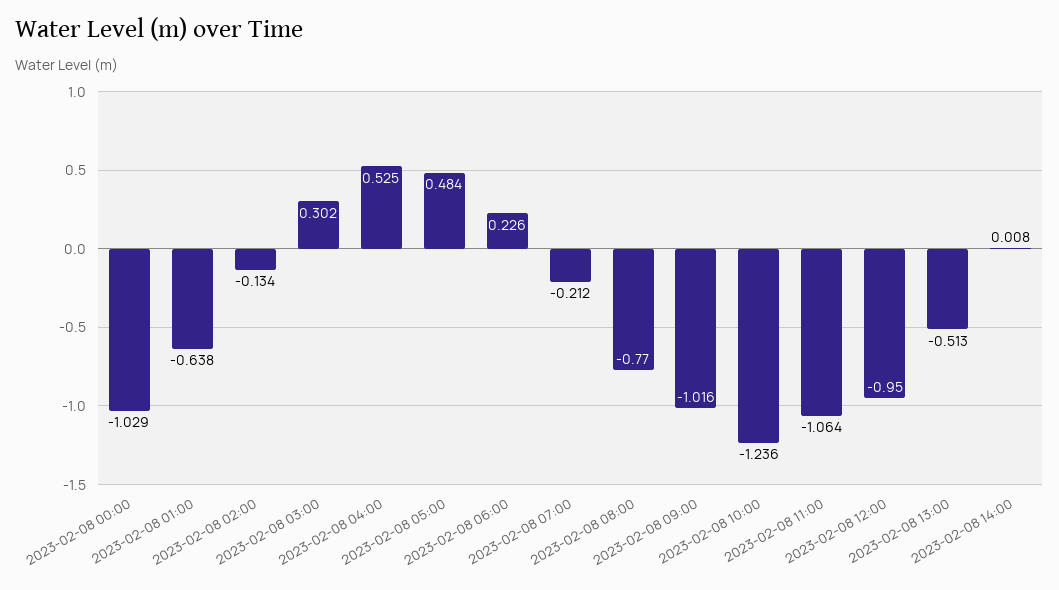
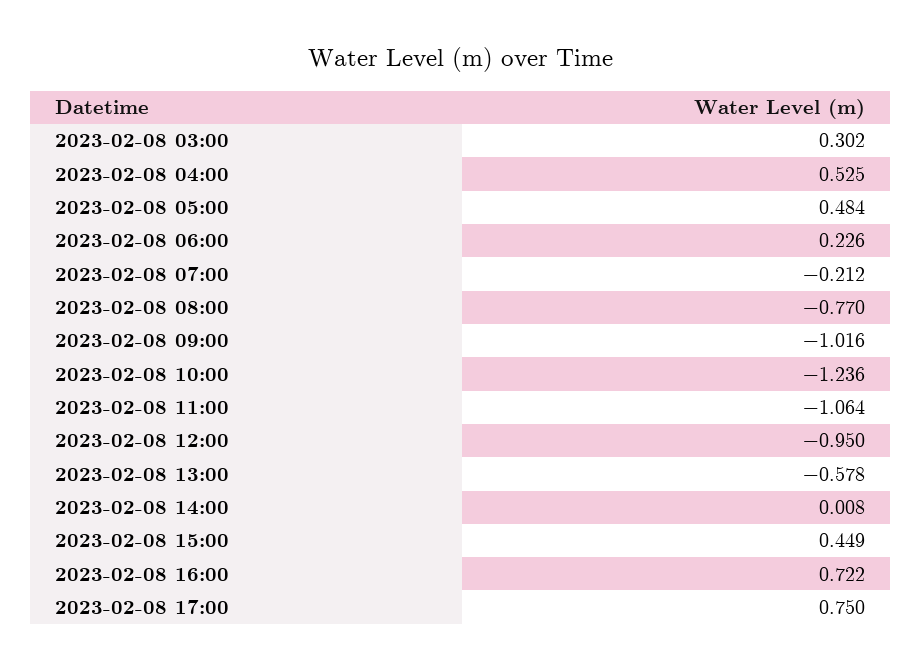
2023-02-08 00:00: -1.029 -> none
2023-02-08 01:00: -0.638 -> none
2023-02-08 02:00: -0.134 -> none
2023-02-08 13:00: -0.513 -> -0.578
2023-02-08 15:00: none -> 0.449
2023-02-08 16:00: none -> 0.722
2023-02-08 17:00: none -> 0.75

